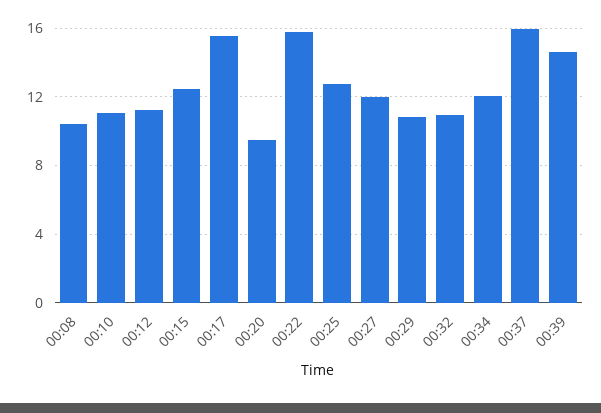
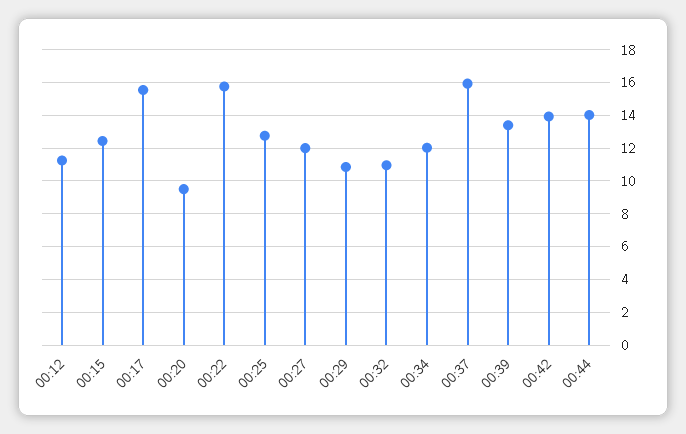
00:08: 10.5 -> none
00:10: 11 -> none
00:39: 14.5 -> 13.5
00:42: none -> 14
00:44: none -> 14

